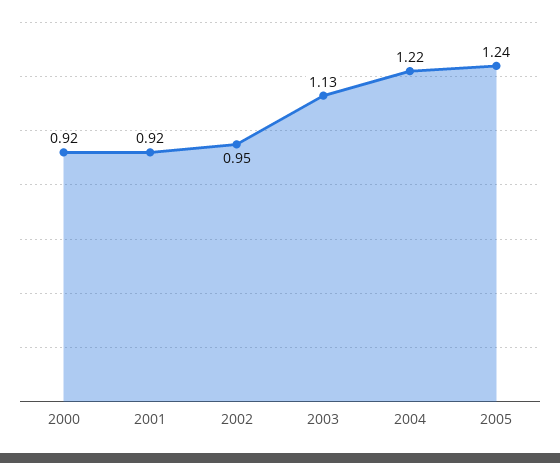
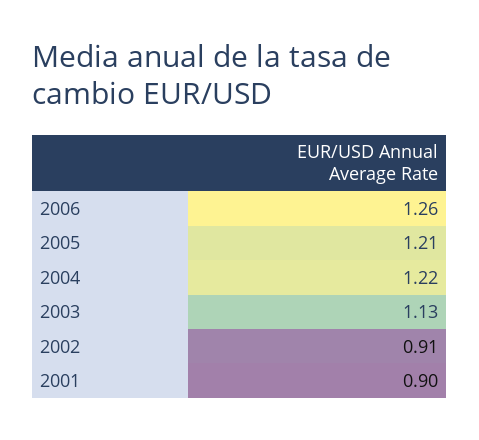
2000: 0.92 -> none
2001: 0.92 -> 0.9
2002: 0.95 -> 0.91
2005: 1.24 -> 1.21
2006: none -> 1.26

